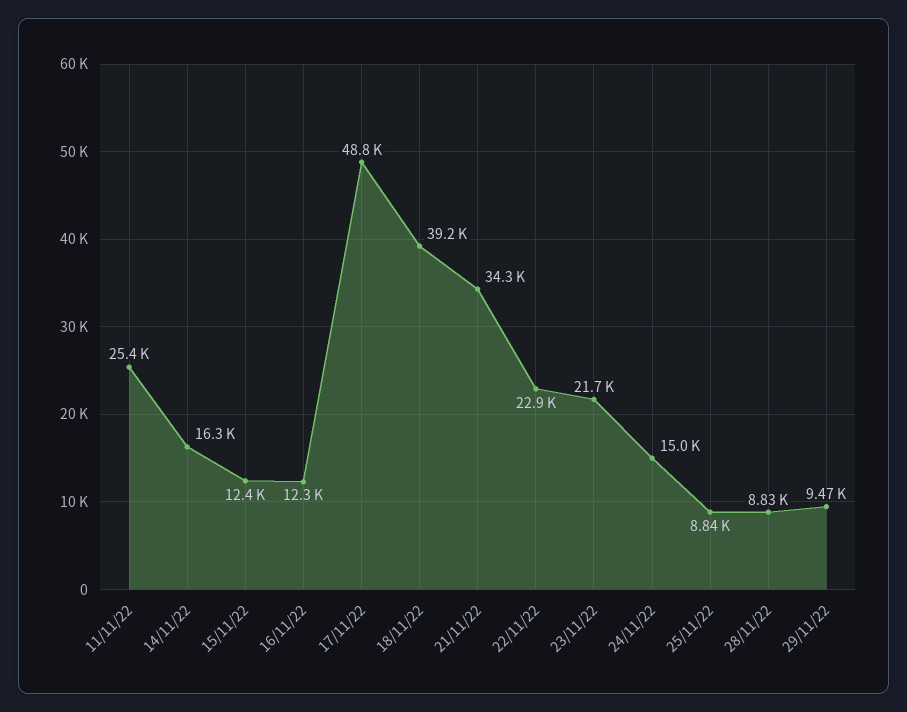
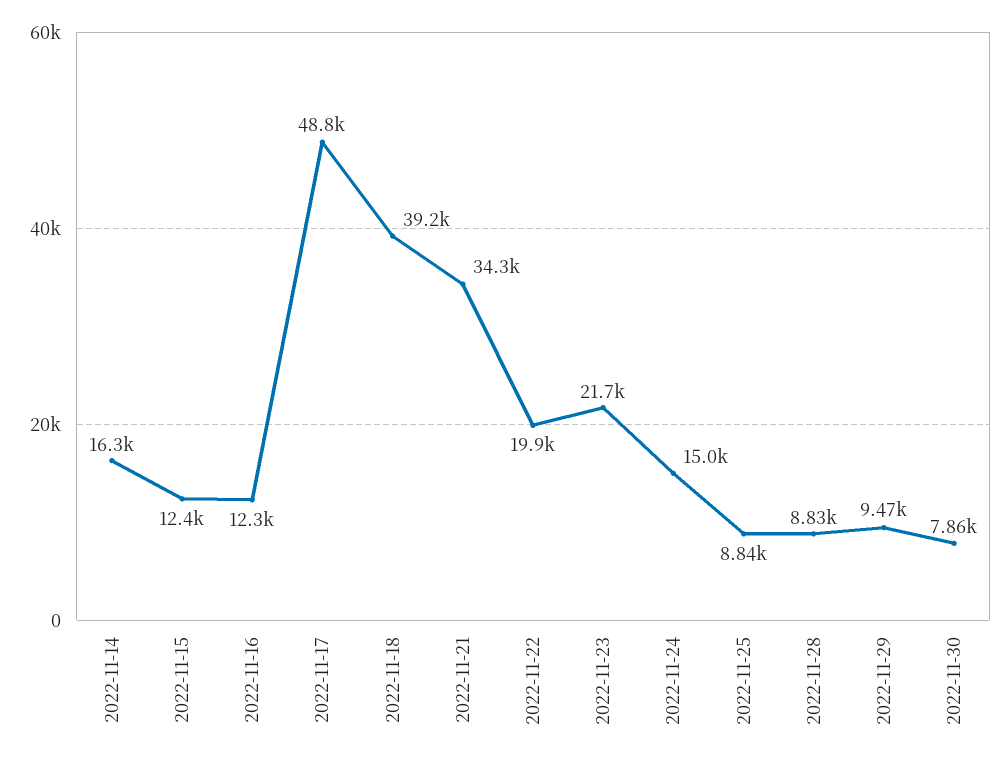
11/11/22: 25400 -> none
22/11/22: 22900 -> 19900
2022-11-30: none -> 7860

